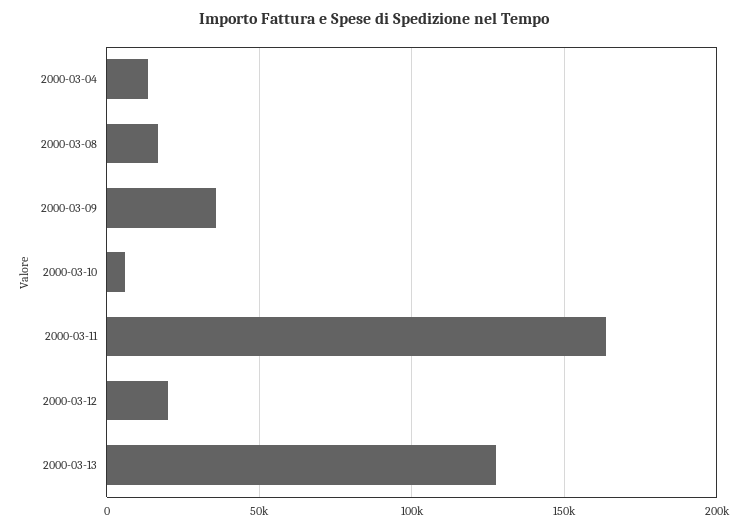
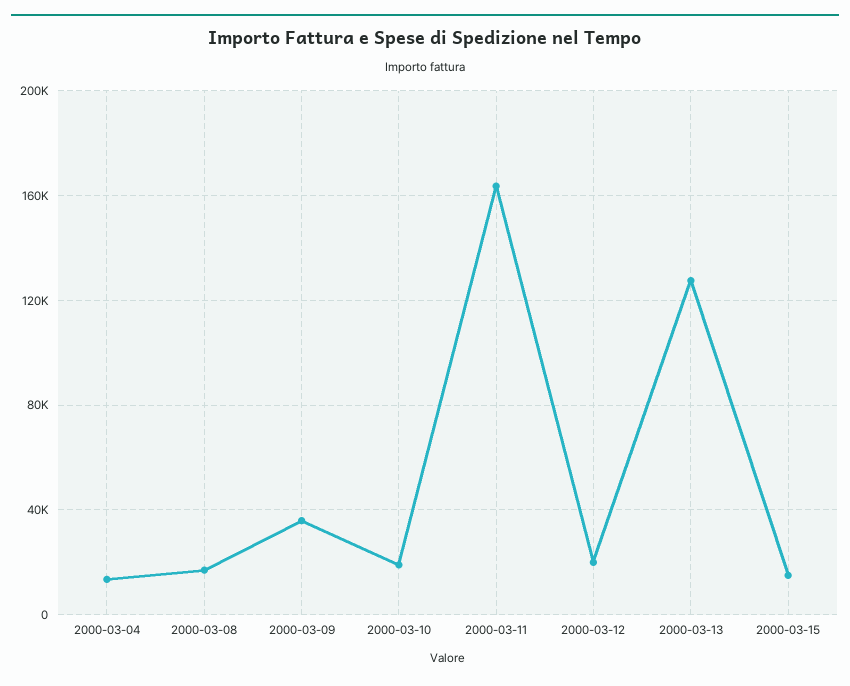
2000-03-10: 5000 -> 20000
2000-03-15: none -> 15000

